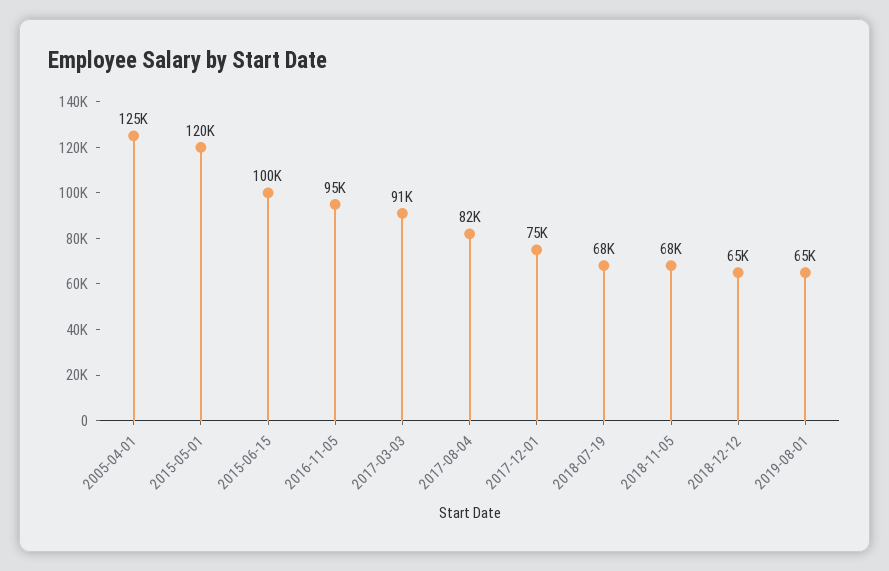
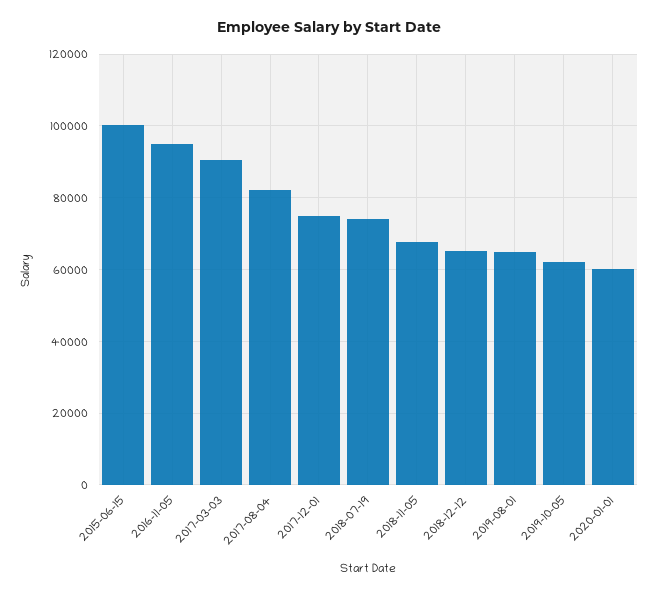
2005-04-01: 125000 -> none
2015-05-01: 120000 -> none
2018-07-19: 68000 -> 74000
2019-10-05: none -> 62000
2020-01-01: none -> 60000

